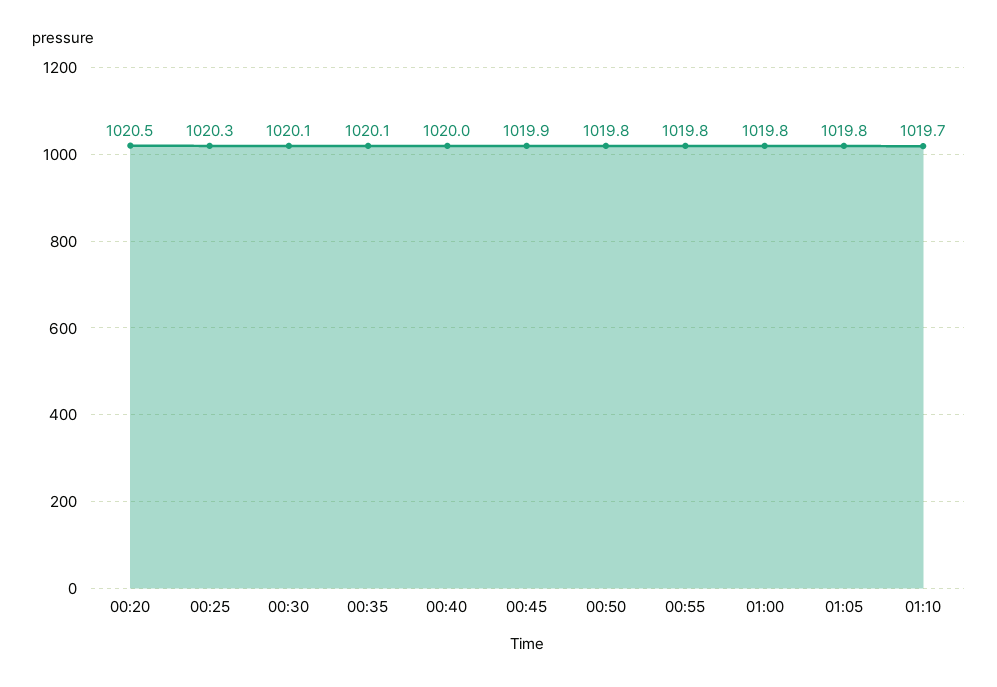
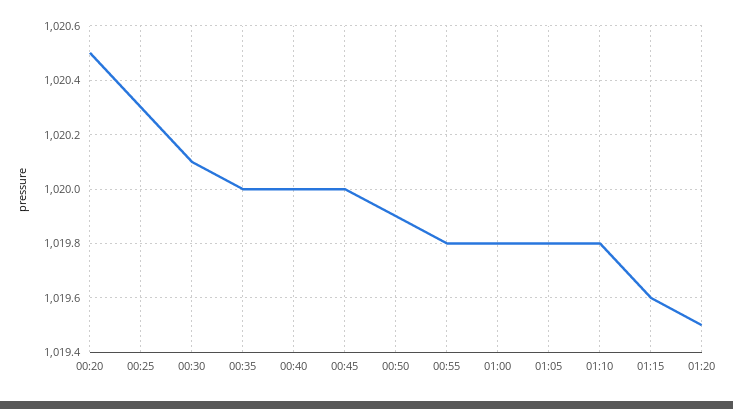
00:35: 1020.1 -> 1020
00:45: 1019.9 -> 1020
00:50: 1019.8 -> 1019.9
01:10: 1019.7 -> 1019.8
01:15: none -> 1019.6
01:20: none -> 1019.5

